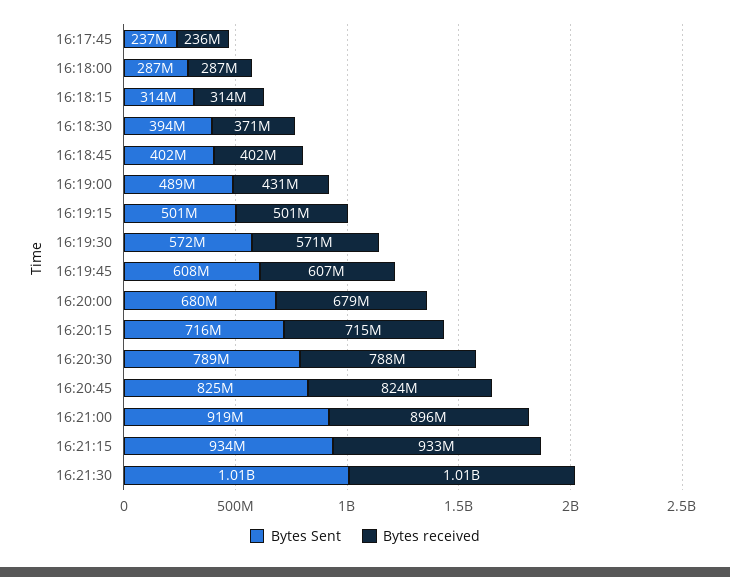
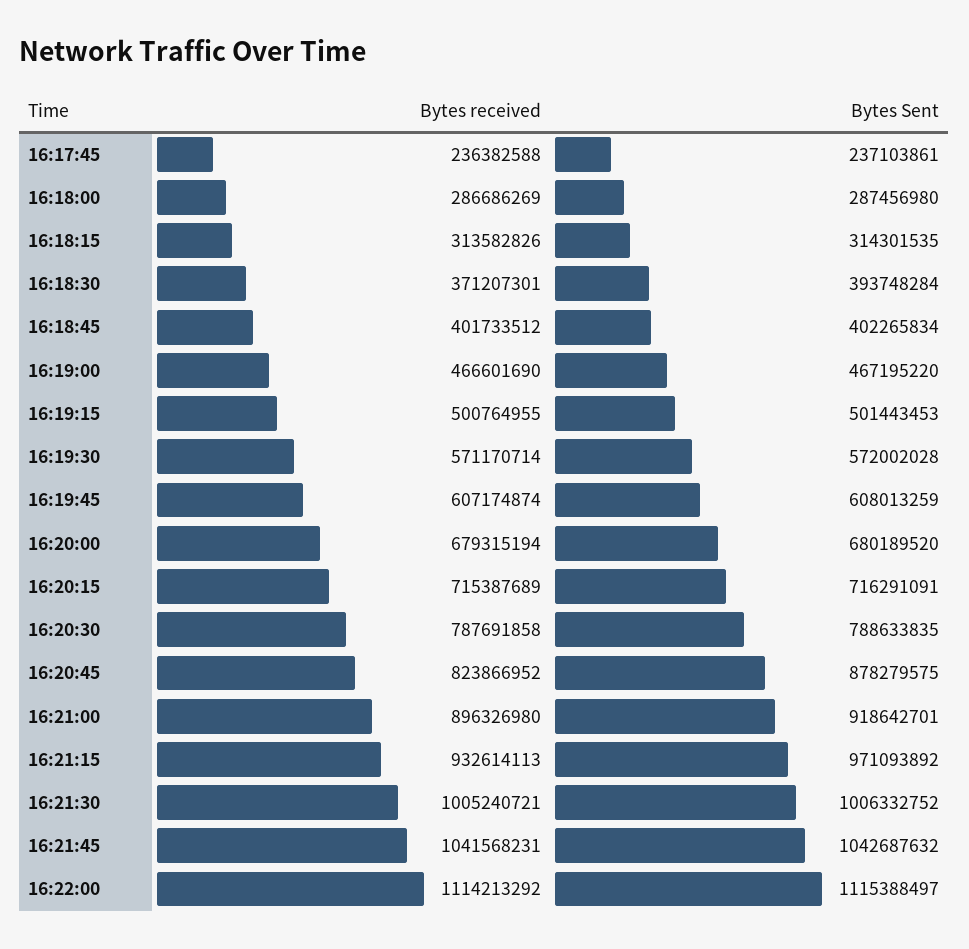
Bytes Sent, 16:19:00: 489000000 -> 467195220
Bytes received, 16:19:00: 431000000 -> 466601690
Bytes Sent, 16:20:45: 825000000 -> 878279575
Bytes Sent, 16:21:15: 934000000 -> 971093892
Bytes received, 16:21:45: none -> 1041568231
Bytes Sent, 16:21:45: none -> 1042687632
Bytes received, 16:22:00: none -> 1114213292
Bytes Sent, 16:22:00: none -> 1115388497

